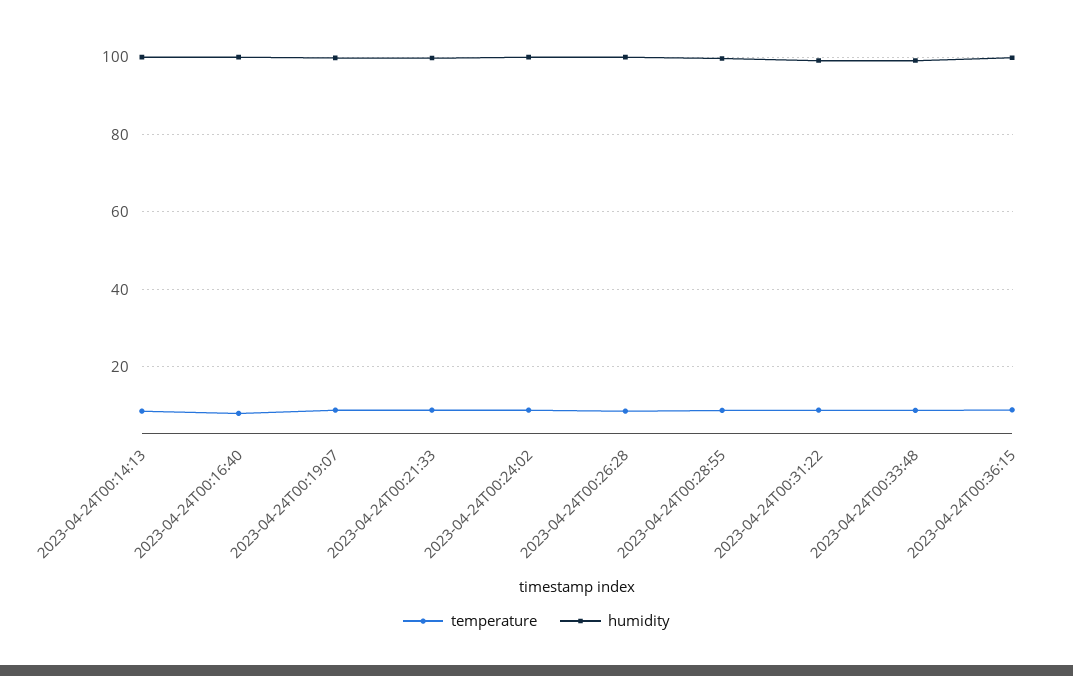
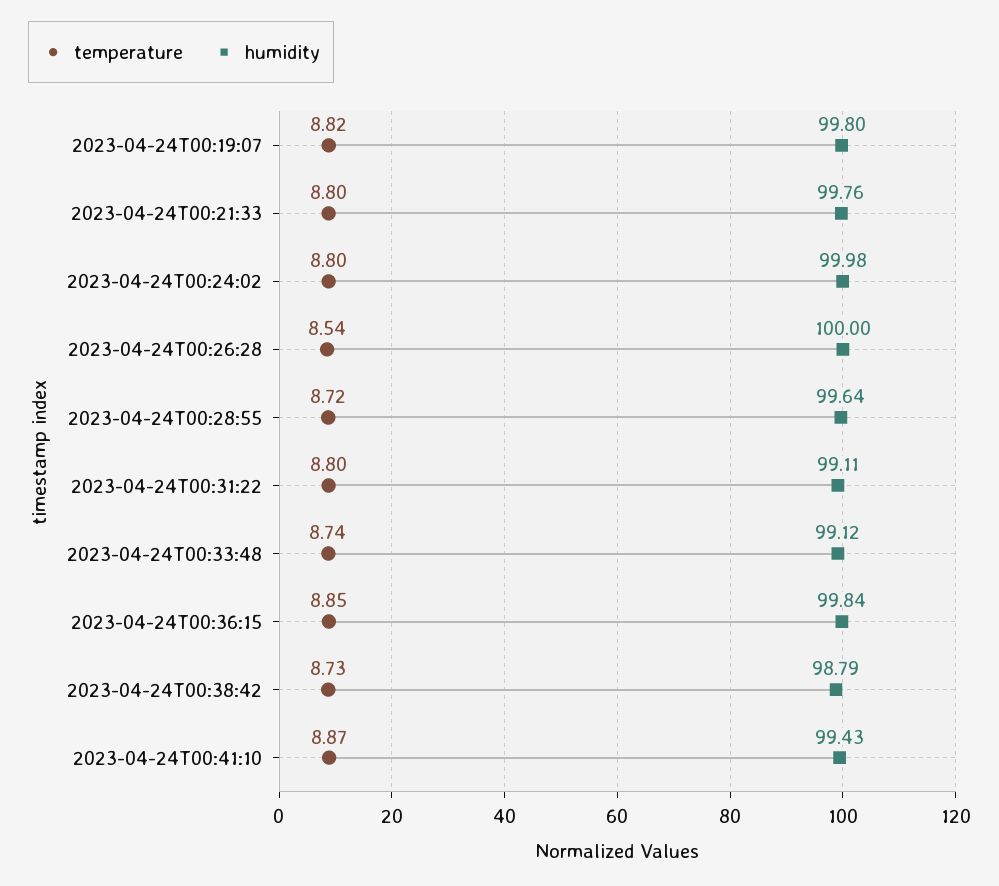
temperature, 2023-04-24T00:14:13: 8 -> none
humidity, 2023-04-24T00:14:13: 100 -> none
temperature, 2023-04-24T00:16:40: 8 -> none
humidity, 2023-04-24T00:16:40: 100 -> none
temperature, 2023-04-24T00:38:42: none -> 8.73
humidity, 2023-04-24T00:38:42: none -> 98.79
temperature, 2023-04-24T00:41:10: none -> 8.87
humidity, 2023-04-24T00:41:10: none -> 99.43

